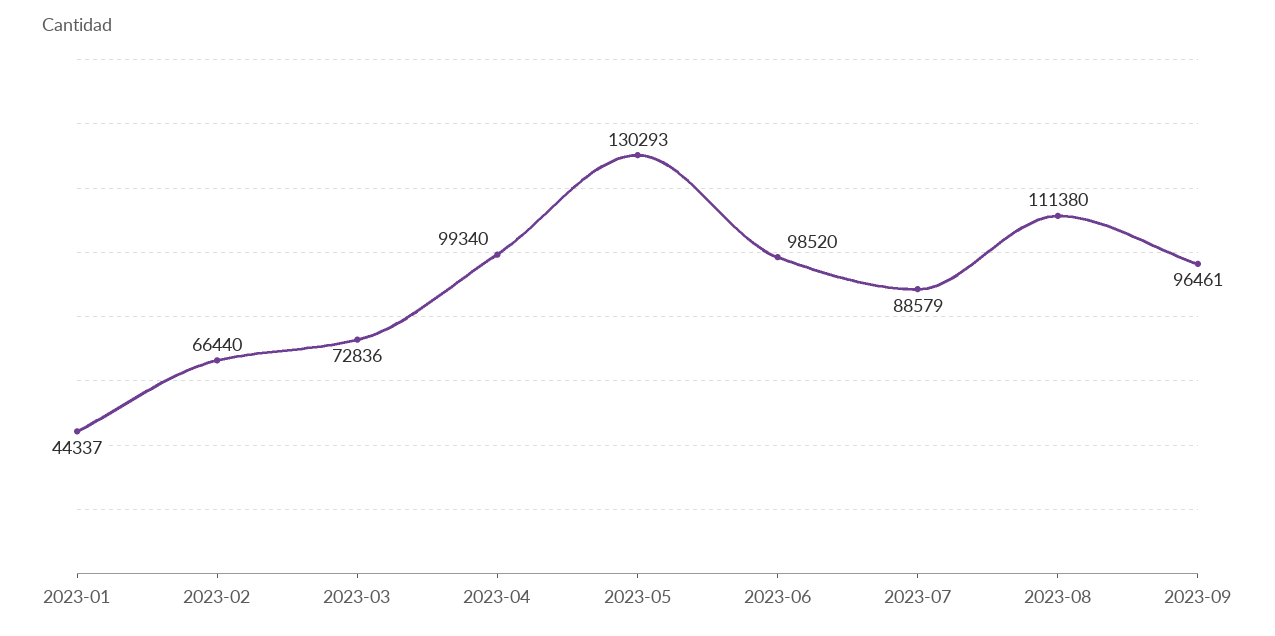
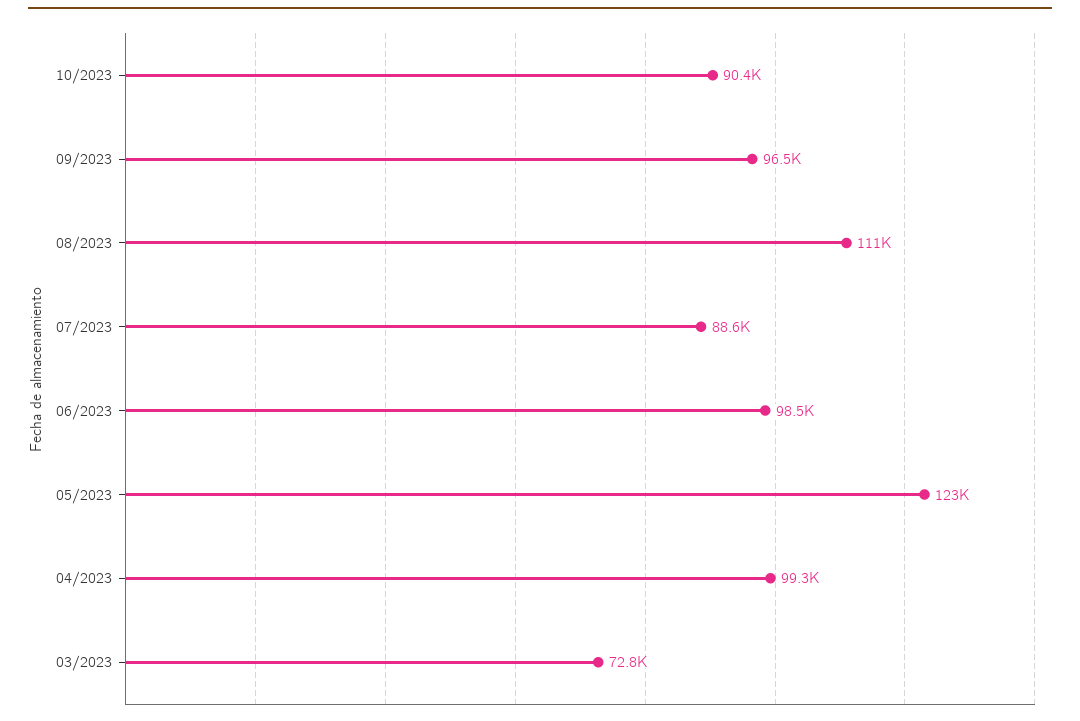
2023-01: 44337 -> none
2023-02: 66440 -> none
2023-05: 130293 -> 123000
10/2023: none -> 90400

